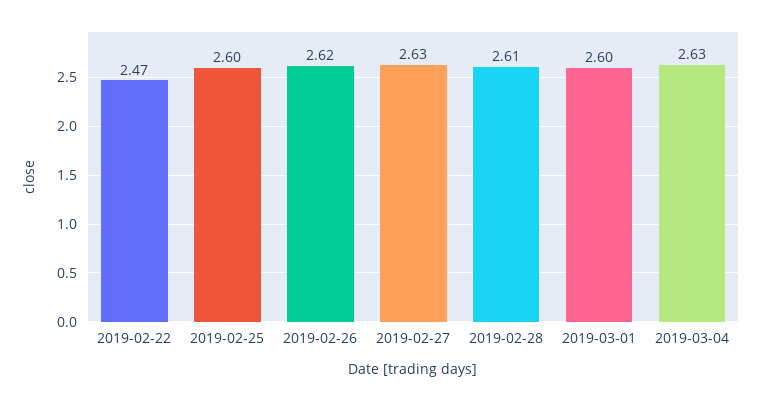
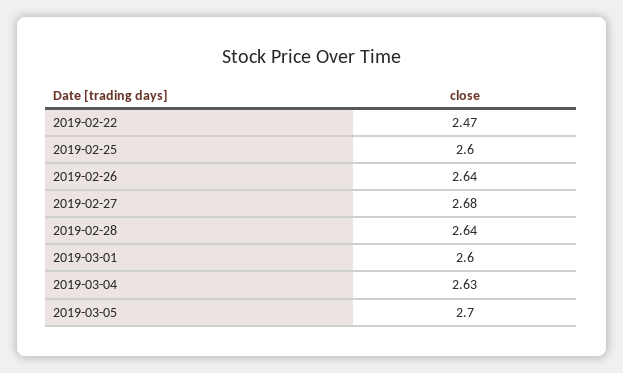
2019-02-26: 2.62 -> 2.64
2019-02-27: 2.63 -> 2.68
2019-02-28: 2.61 -> 2.64
2019-03-05: none -> 2.7

